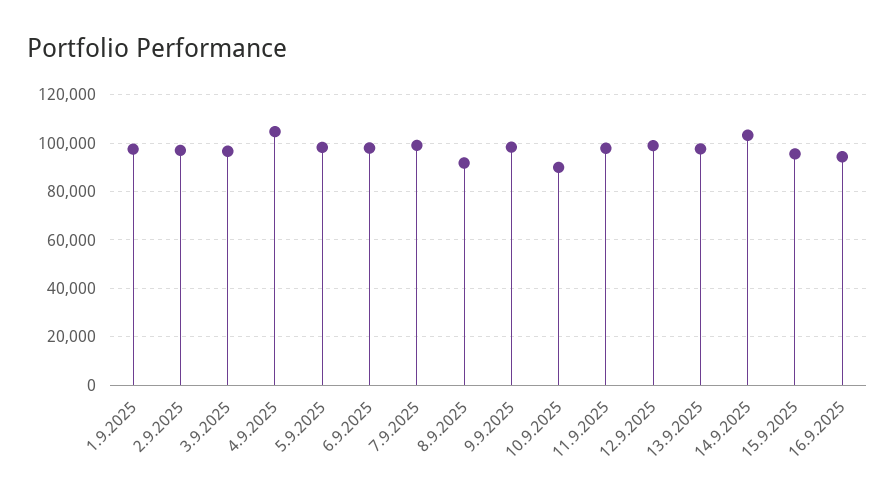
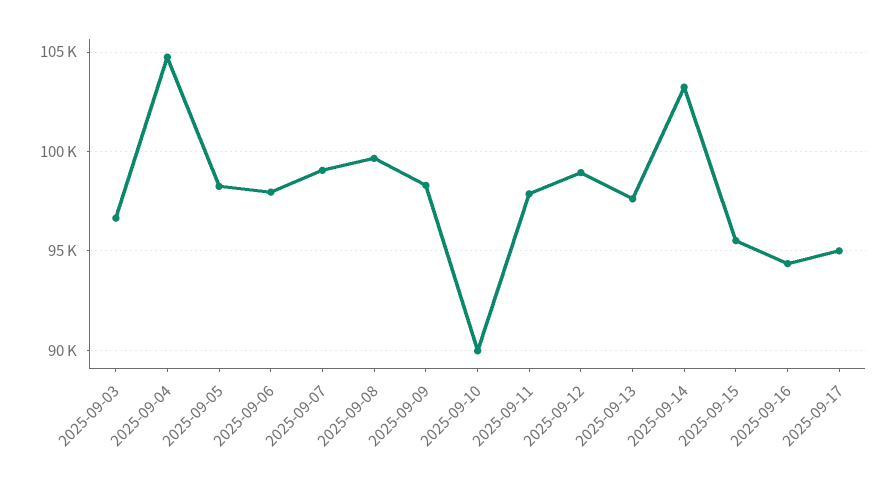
1.9.2025: 97500 -> none
2.9.2025: 97500 -> none
8.9.2025: 92500 -> 99500
2025-09-17: none -> 95000

